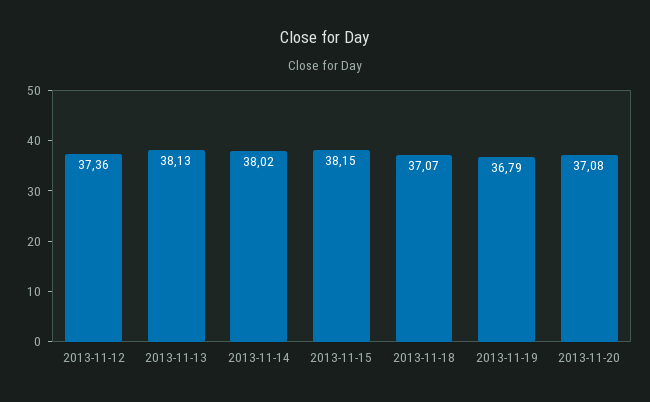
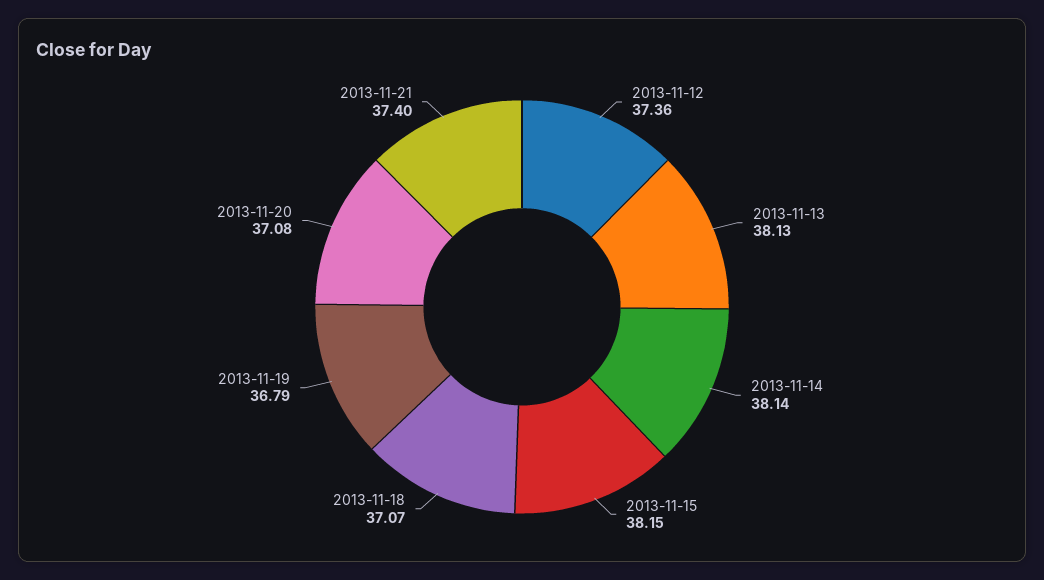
2013-11-14: 38.02 -> 38.14
2013-11-21: none -> 37.4

